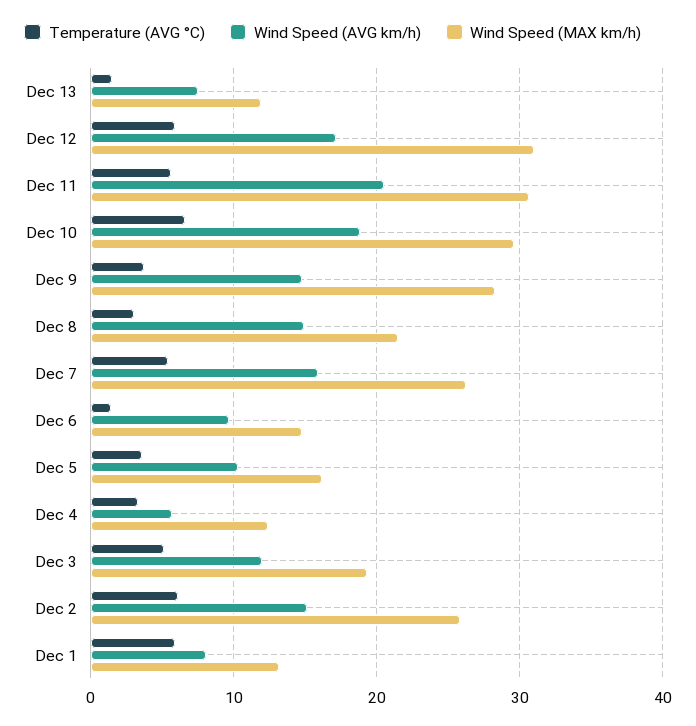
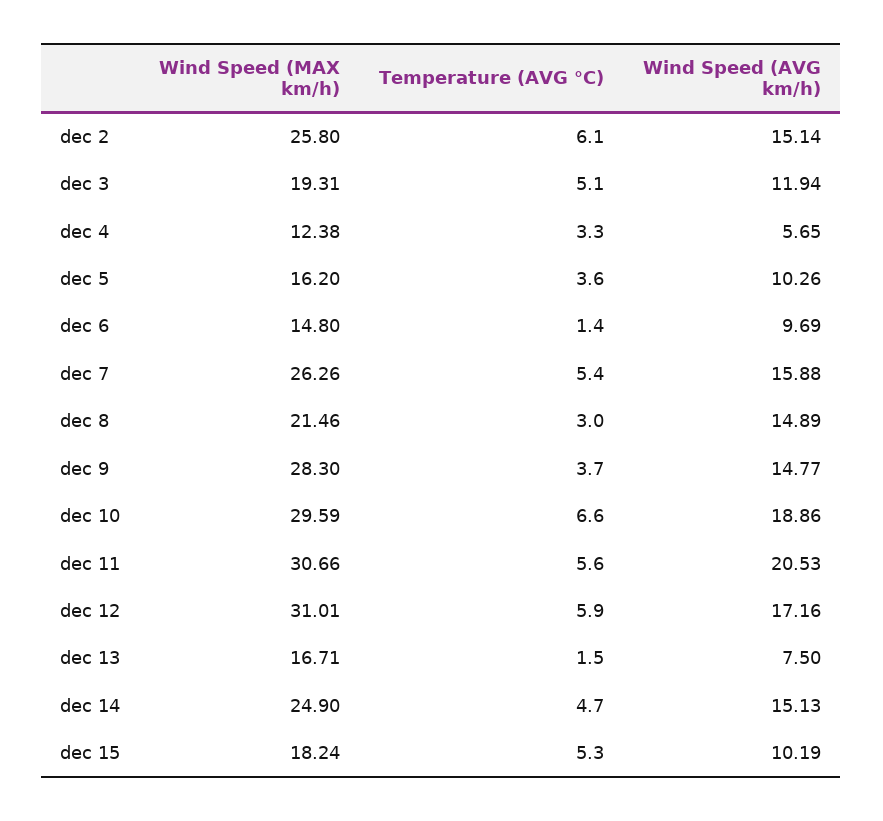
Wind Speed (MAX km/h), Dec 13: 12 -> 16.71
Temperature (AVG °C), Dec 1: 6 -> none
Wind Speed (AVG km/h), Dec 1: 8 -> none
Wind Speed (MAX km/h), Dec 1: 13 -> none
Wind Speed (MAX km/h), dec 14: none -> 24.9
Temperature (AVG °C), dec 14: none -> 4.7
Wind Speed (AVG km/h), dec 14: none -> 15.13
Wind Speed (MAX km/h), dec 15: none -> 18.24
Temperature (AVG °C), dec 15: none -> 5.3
Wind Speed (AVG km/h), dec 15: none -> 10.19

